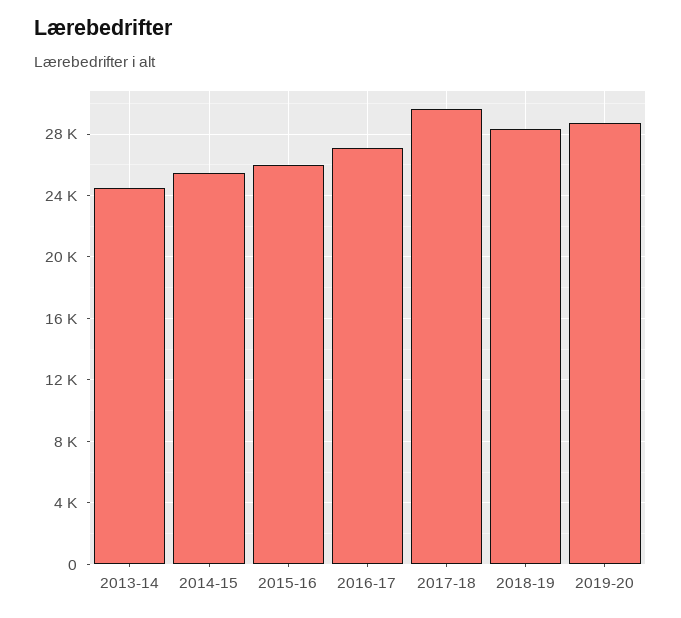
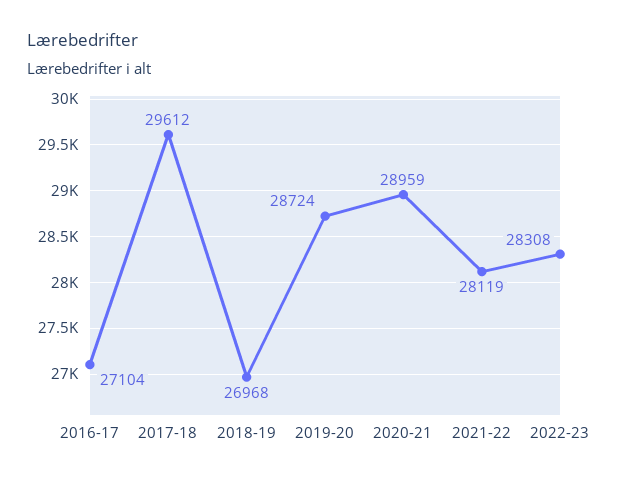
2013-14: 24500 -> none
2014-15: 25500 -> none
2015-16: 26000 -> none
2018-19: 28500 -> 26968
2020-21: none -> 28959
2021-22: none -> 28119
2022-23: none -> 28308

